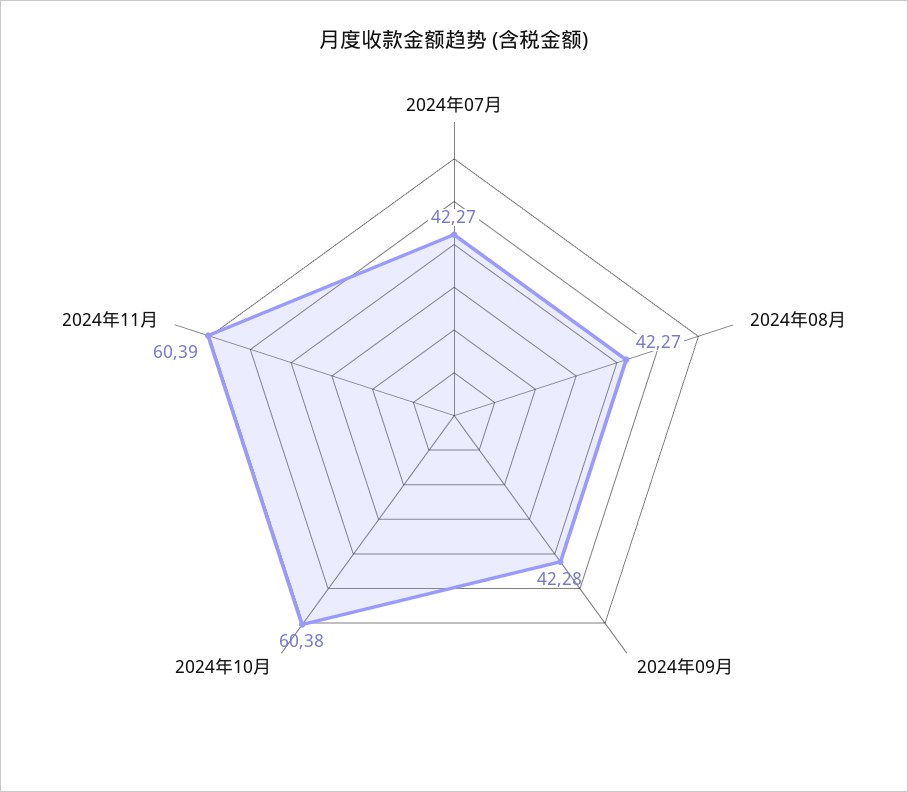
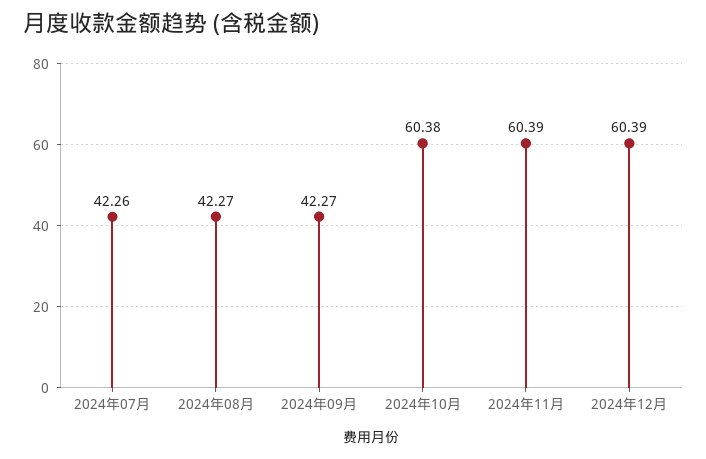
2024年07月: 42.27 -> 42.26
2024年09月: 42.28 -> 42.27
2024年12月: none -> 60.39

